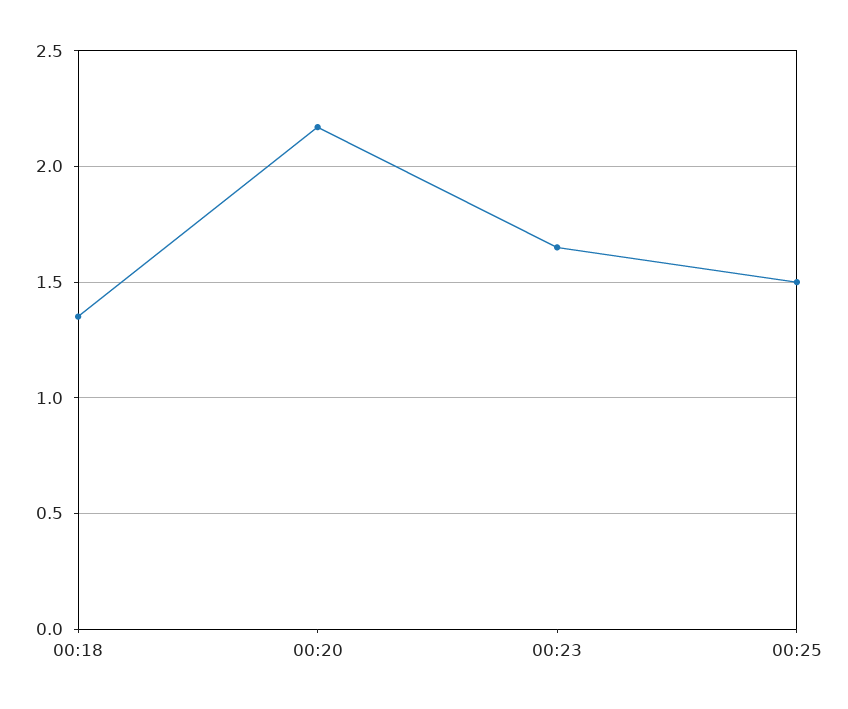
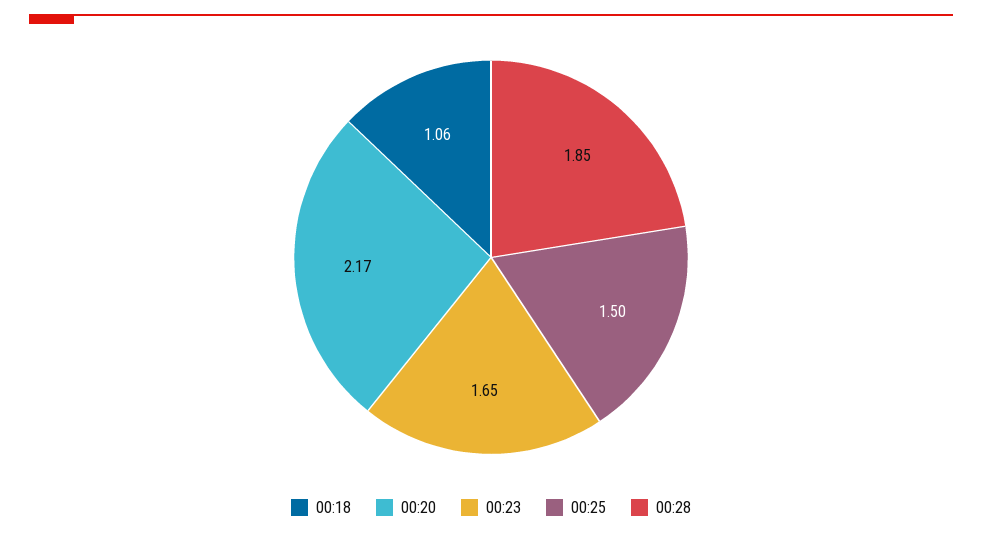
00:18: 1.35 -> 1.06
00:28: none -> 1.85

